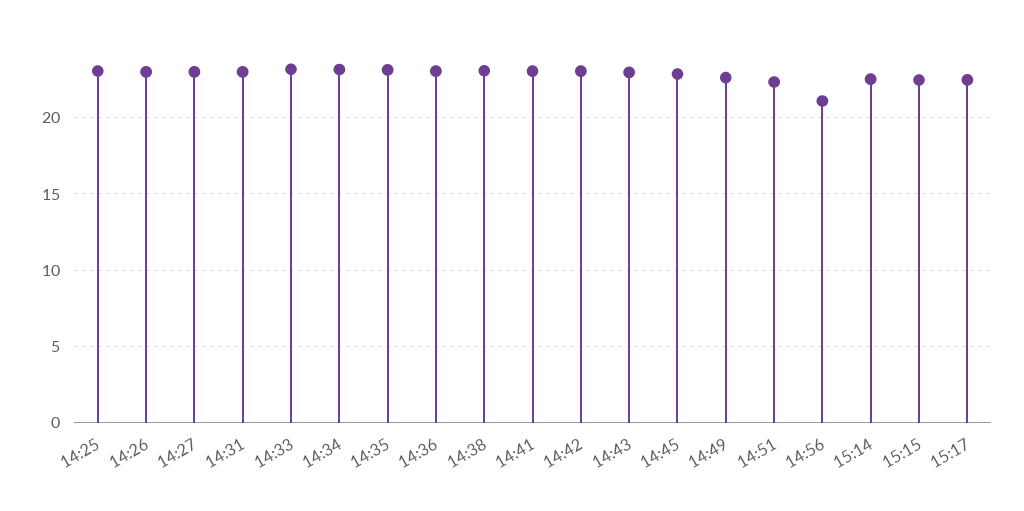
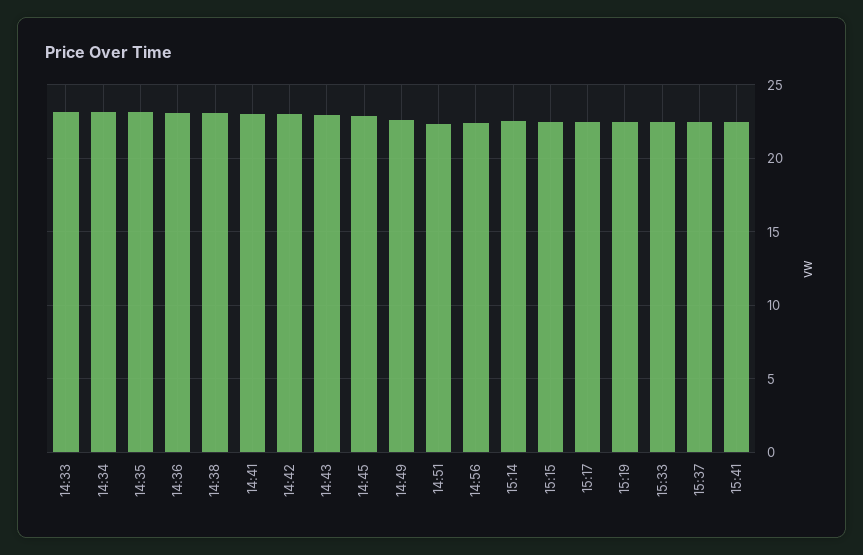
14:25: 23 -> none
14:26: 23 -> none
14:27: 23 -> none
14:31: 23 -> none
14:56: 21 -> 22.5
15:19: none -> 22.5
15:33: none -> 22.5
15:37: none -> 22.5
15:41: none -> 22.5

